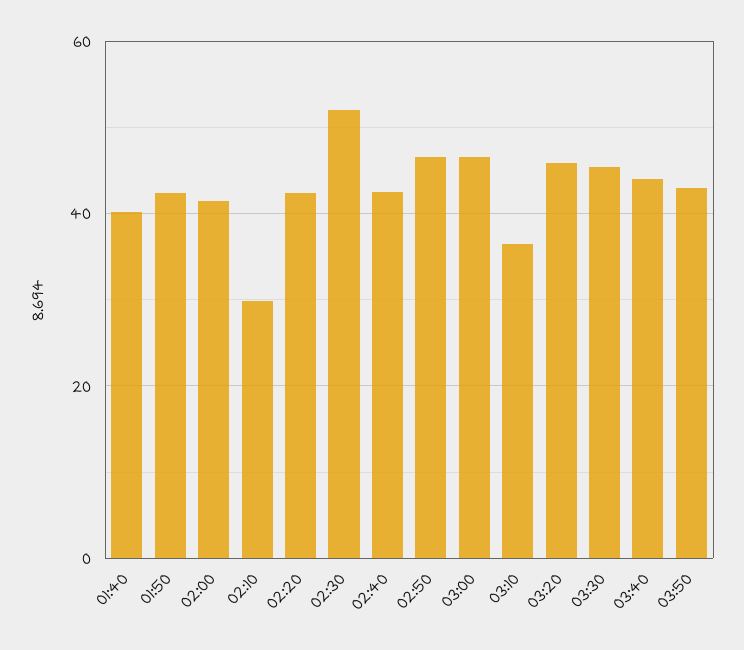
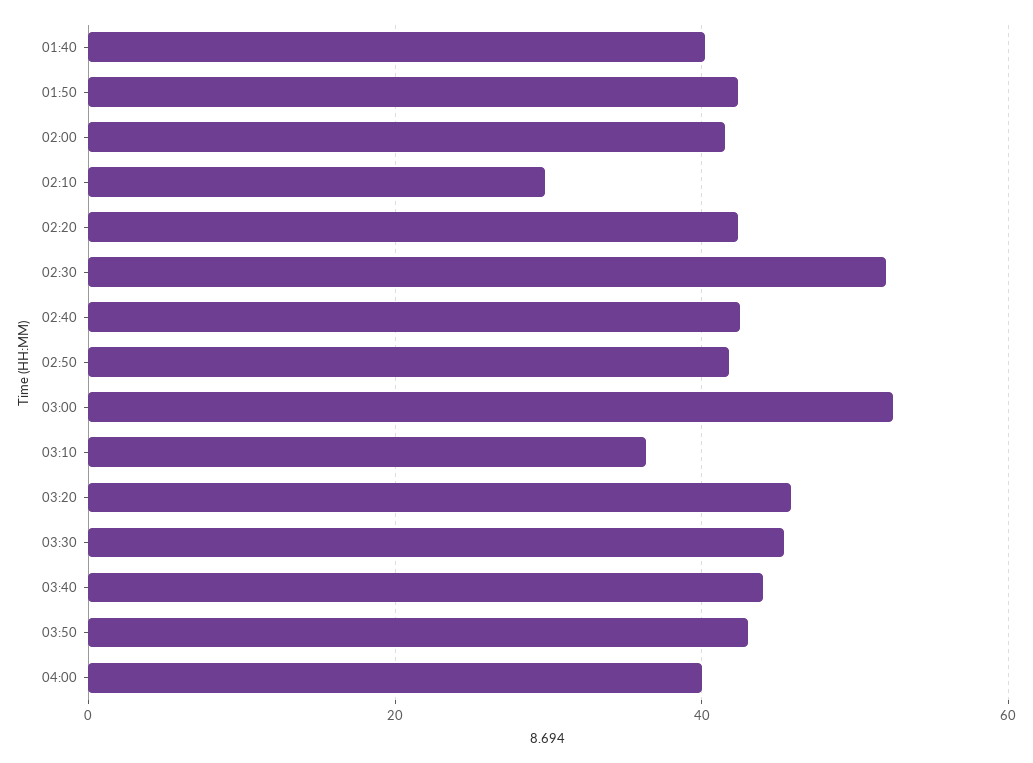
02:50: 46 -> 42
03:00: 46 -> 52
04:00: none -> 40

